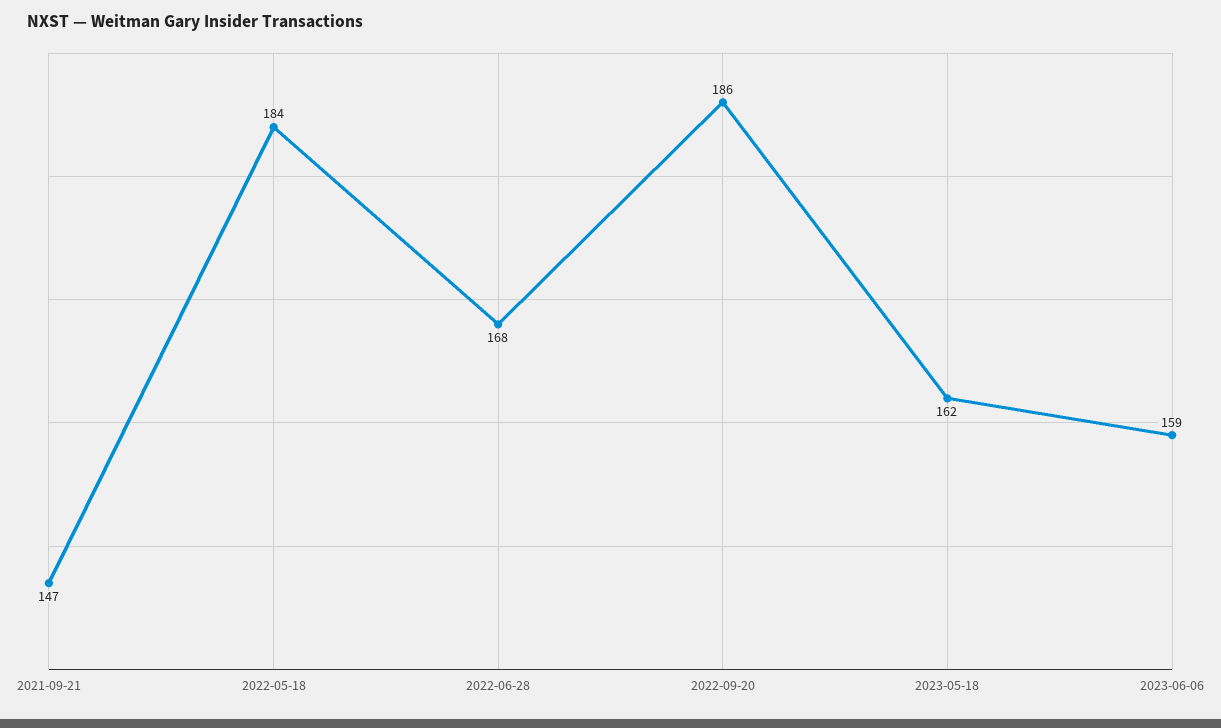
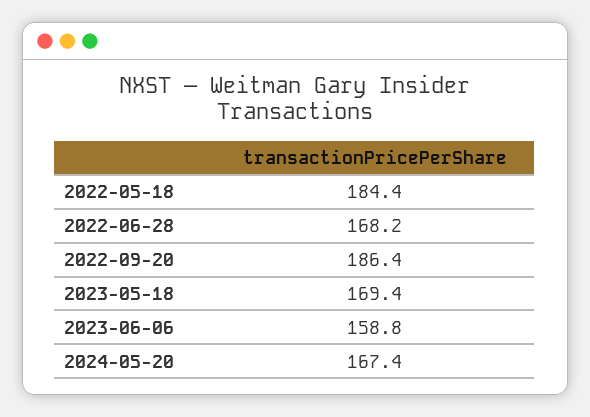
2021-09-21: 147 -> none
2023-05-18: 162 -> 169.4
2024-05-20: none -> 167.4

